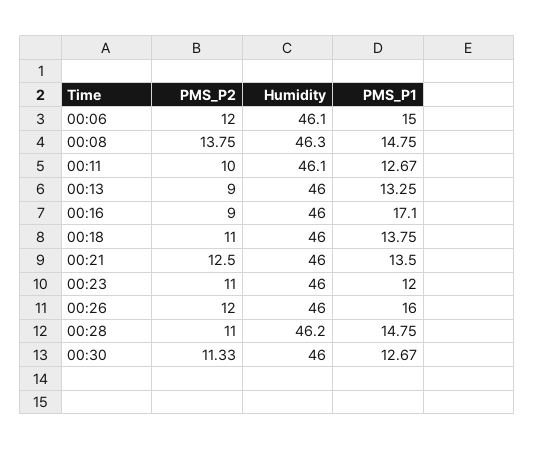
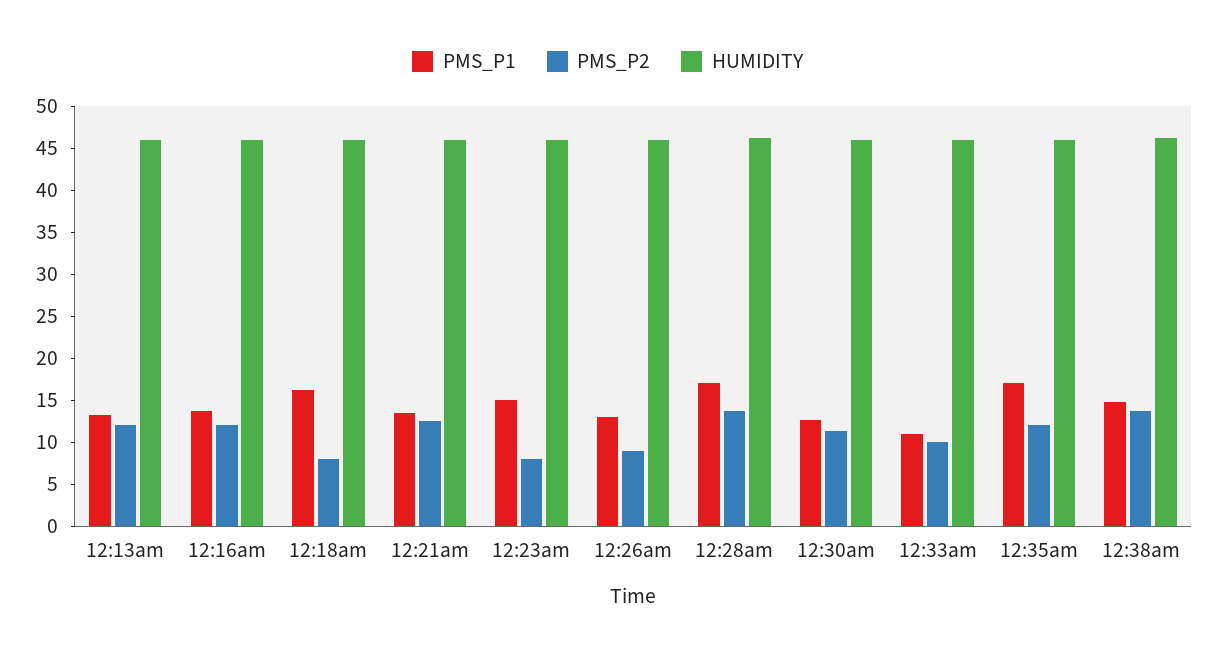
PMS_P2, 00:06: 12 -> none
Humidity, 00:06: 46.1 -> none
PMS_P1, 00:06: 15 -> none
PMS_P2, 00:08: 13.75 -> none
Humidity, 00:08: 46.3 -> none
PMS_P1, 00:08: 14.75 -> none
PMS_P2, 00:11: 10 -> none
Humidity, 00:11: 46.1 -> none
PMS_P1, 00:11: 12.67 -> none
PMS_P2, 00:13: 9 -> 12
PMS_P2, 00:16: 9 -> 12
PMS_P1, 00:16: 17.1 -> 14
PMS_P2, 00:18: 11 -> 8
PMS_P1, 00:18: 13.75 -> 16
PMS_P2, 00:23: 11 -> 8
PMS_P1, 00:23: 12 -> 15
PMS_P2, 00:26: 12 -> 9
PMS_P1, 00:26: 16 -> 13
PMS_P2, 00:28: 11 -> 14
PMS_P1, 00:28: 14.75 -> 17
PMS_P1, 12:33am: none -> 11
PMS_P2, 12:33am: none -> 10
Humidity, 12:33am: none -> 46
PMS_P1, 12:35am: none -> 17
PMS_P2, 12:35am: none -> 12
Humidity, 12:35am: none -> 46
PMS_P1, 12:38am: none -> 15
PMS_P2, 12:38am: none -> 14
Humidity, 12:38am: none -> 46

